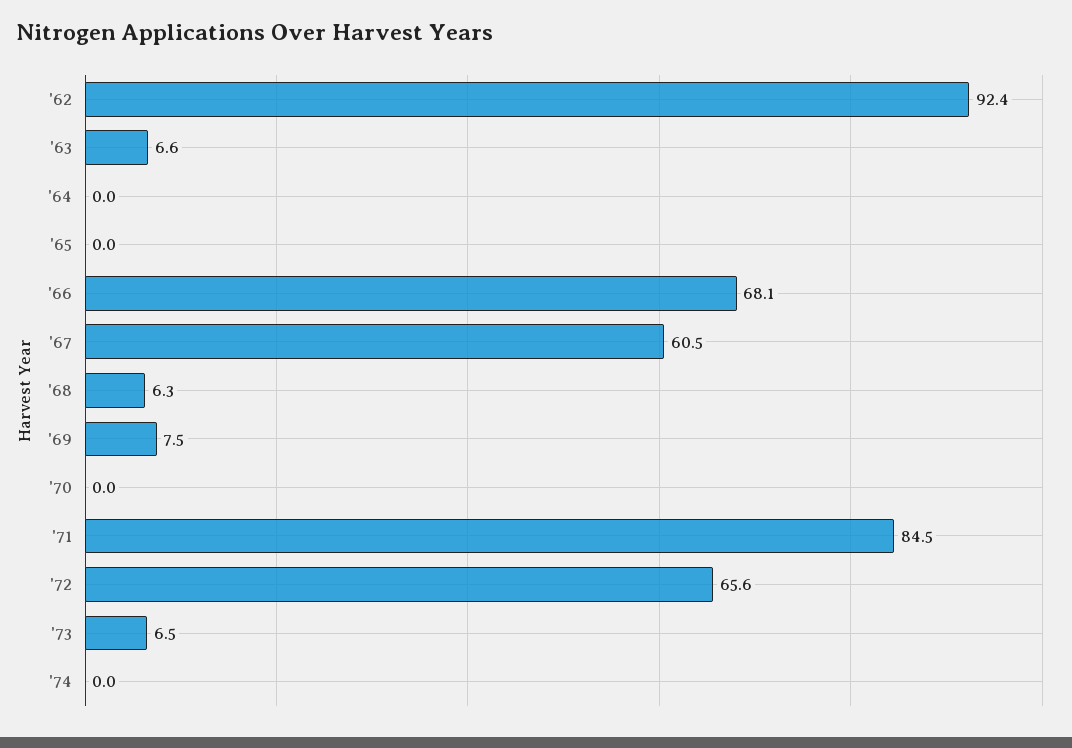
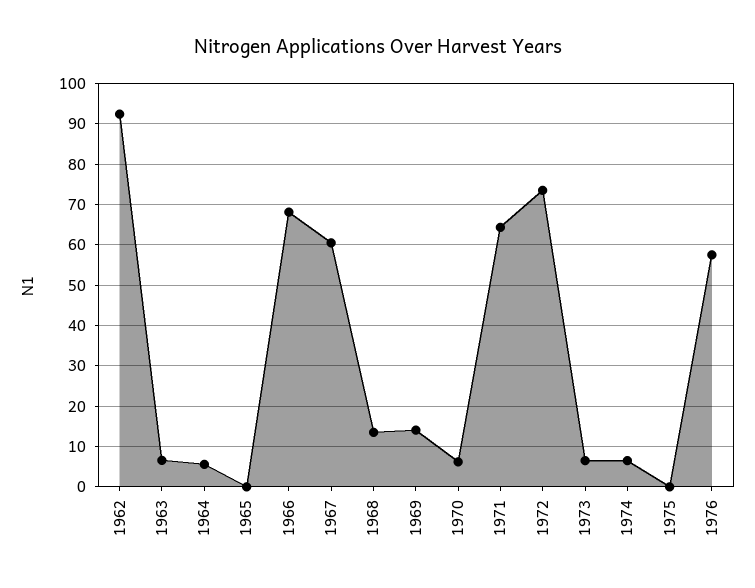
'64: 0 -> 6
'68: 6.3 -> 14
'69: 7.5 -> 14
'70: 0 -> 6
'71: 84.5 -> 64
'72: 65.6 -> 74
'74: 0 -> 6
1975: none -> 0
1976: none -> 58

